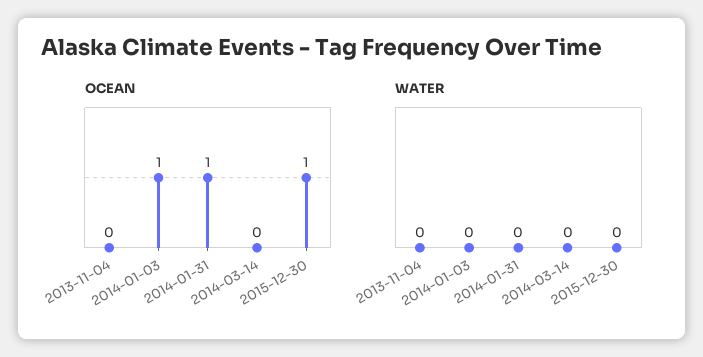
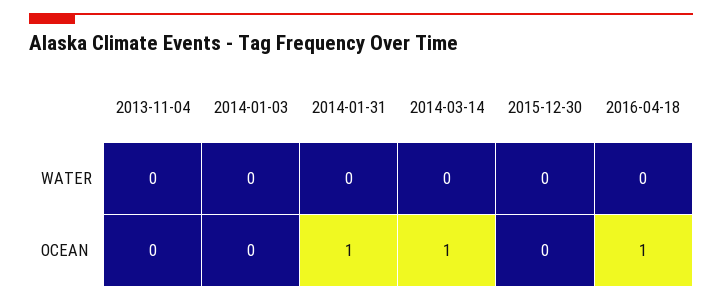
OCEAN, 2014-01-03: 1 -> 0
OCEAN, 2014-03-14: 0 -> 1
OCEAN, 2015-12-30: 1 -> 0
WATER, 2016-04-18: none -> 0
OCEAN, 2016-04-18: none -> 1

